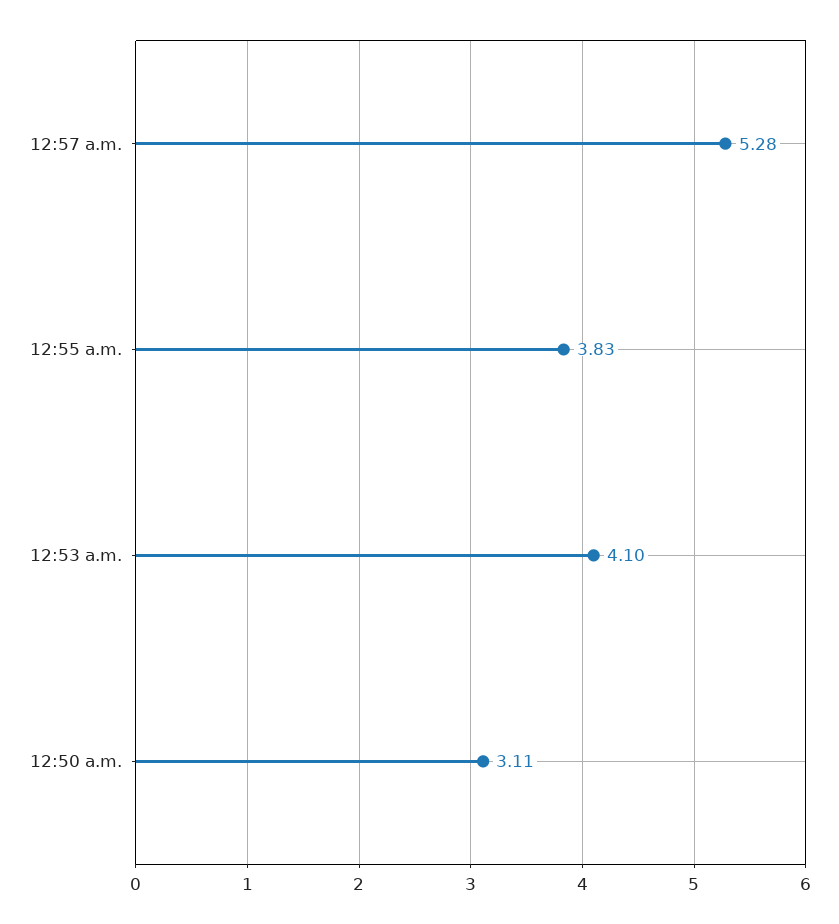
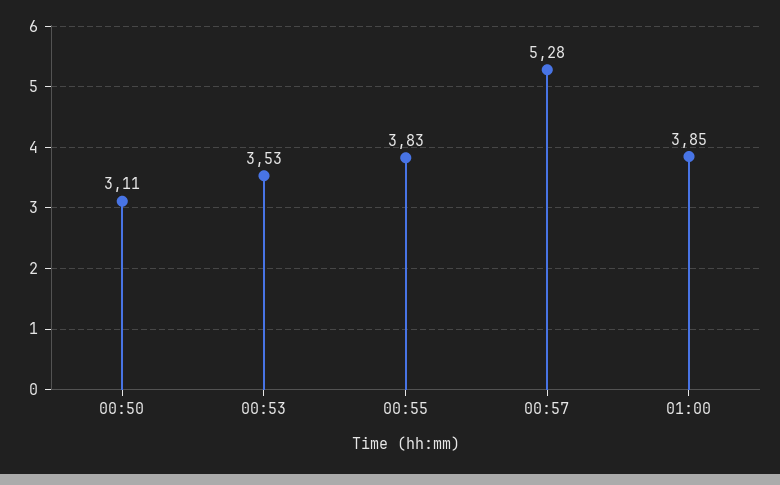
12:53 a.m.: 4.1 -> 3.53
01:00: none -> 3.85

